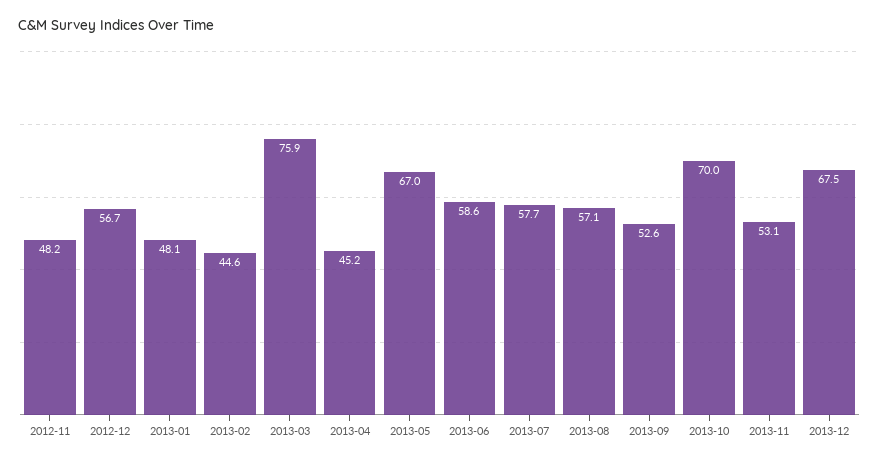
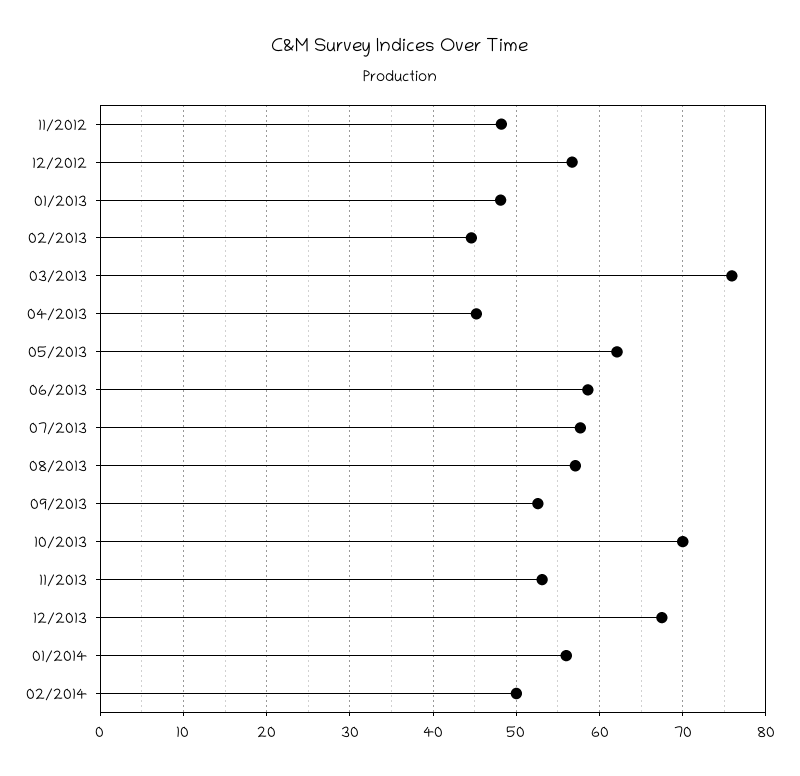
2013-05: 67 -> 62
01/2014: none -> 56
02/2014: none -> 50

